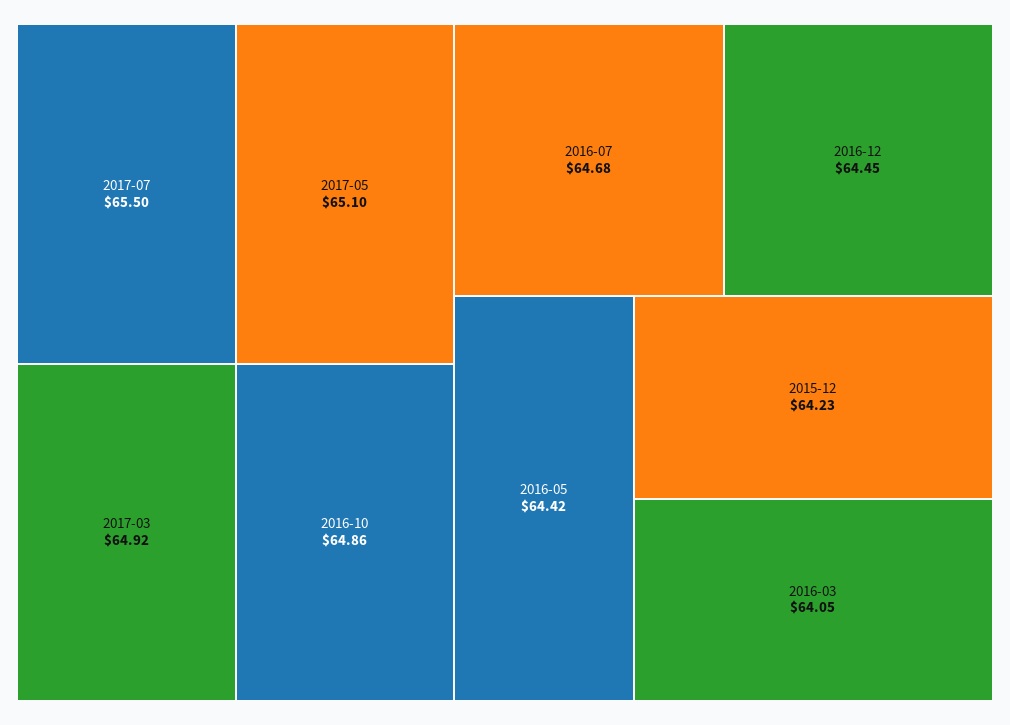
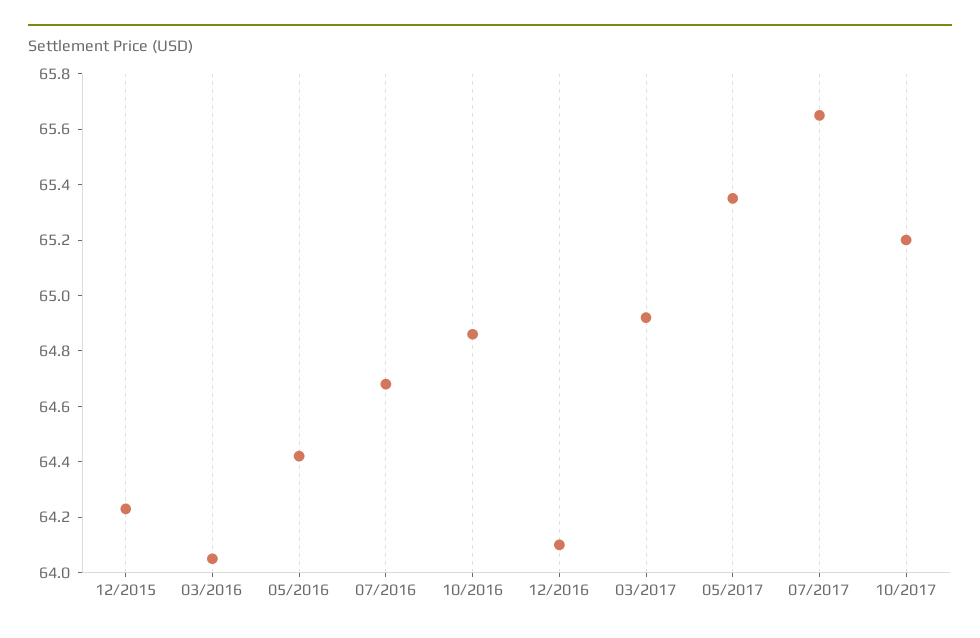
2017-07: 65.5 -> 65.65
2017-05: 65.1 -> 65.35
2016-12: 64.45 -> 64.1
10/2017: none -> 65.2

